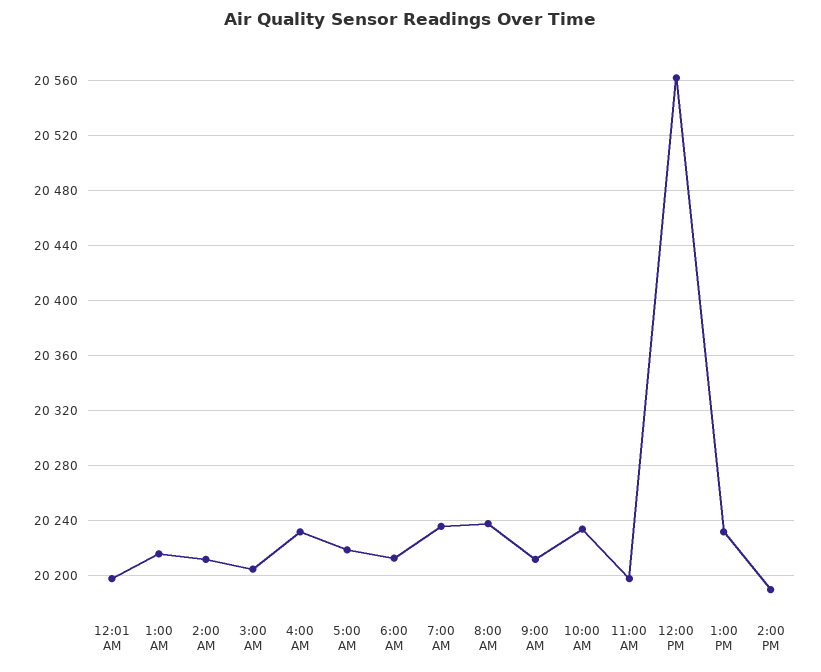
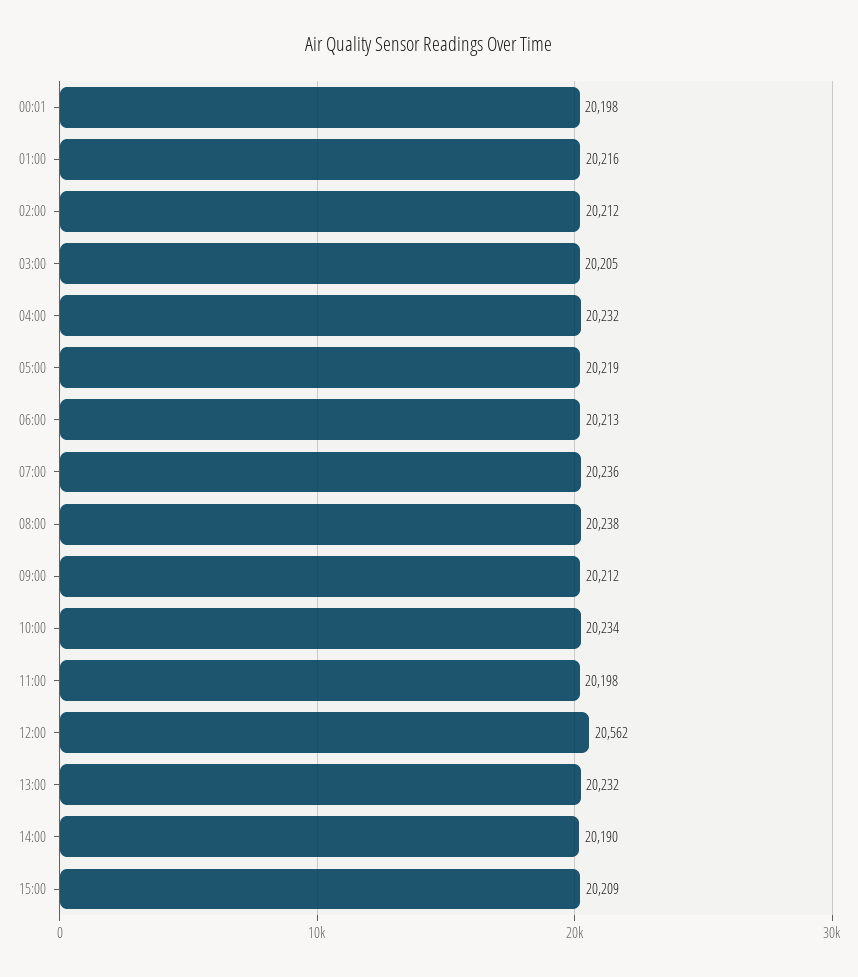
15:00: none -> 20209

